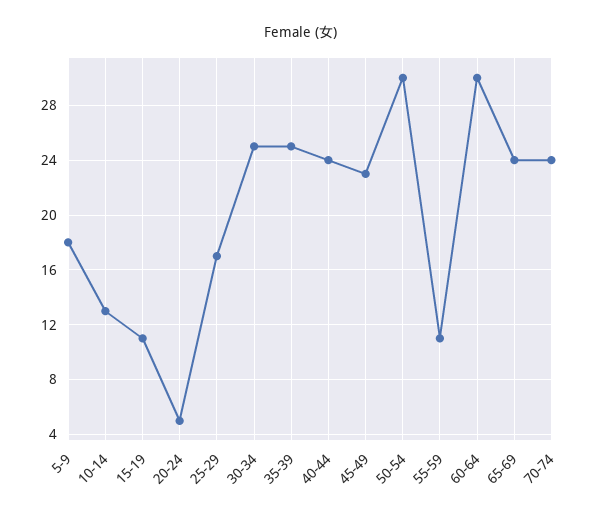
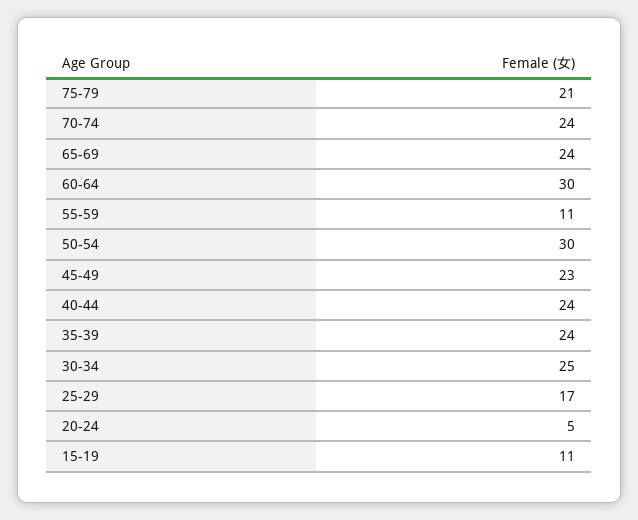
5-9: 18 -> none
10-14: 13 -> none
35-39: 25 -> 24
75-79: none -> 21

